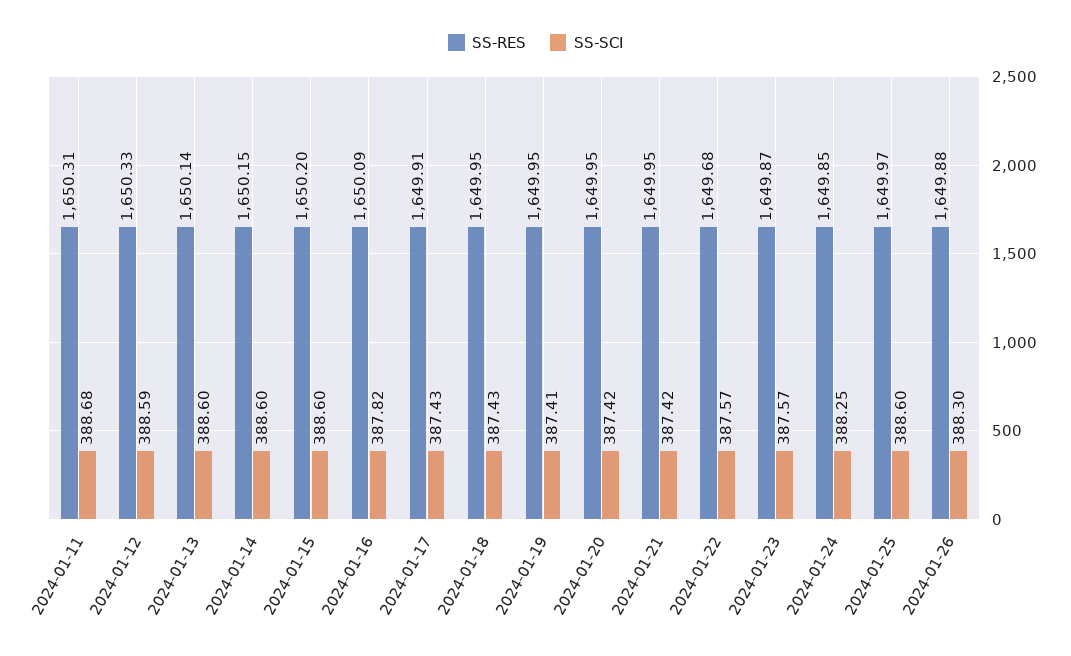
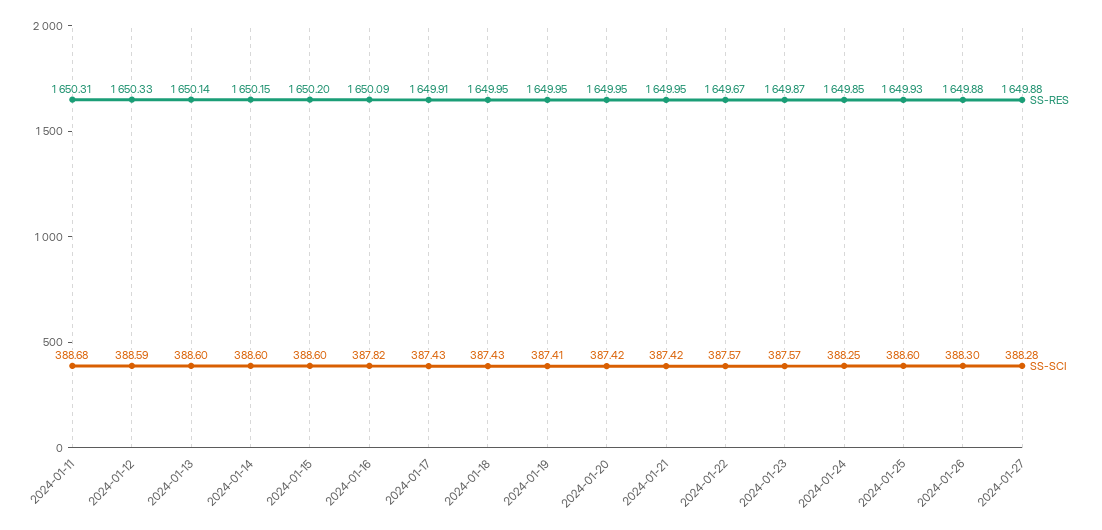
SS-RES, 2024-01-22: 1649.68 -> 1649.67
SS-RES, 2024-01-25: 1649.97 -> 1649.93
SS-RES, 2024-01-27: none -> 1649.88
SS-SCI, 2024-01-27: none -> 388.28

